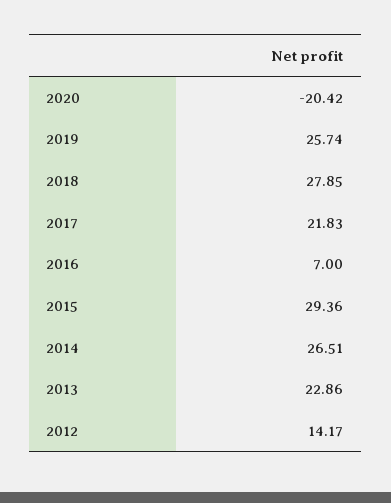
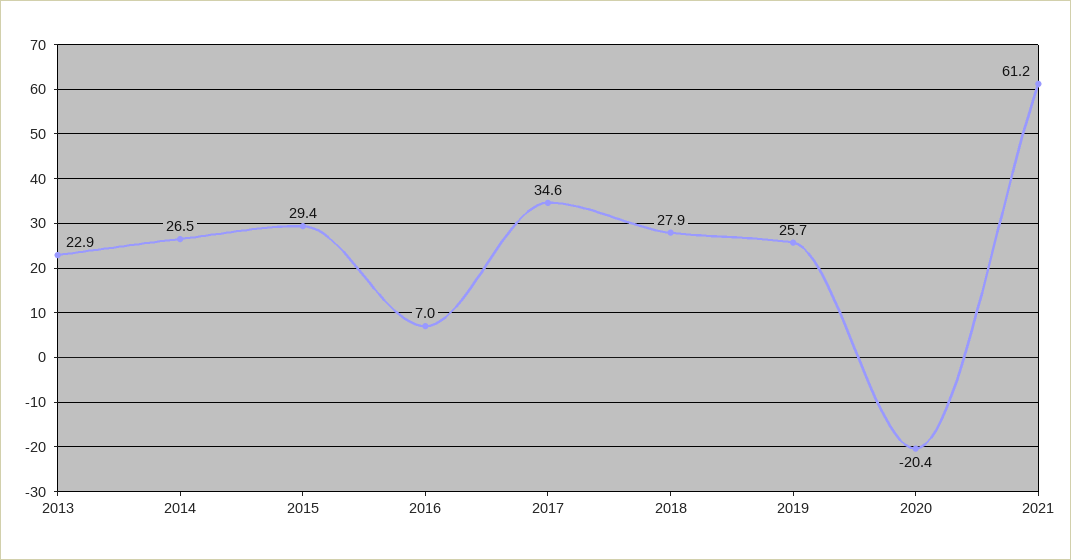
2017: 21.83 -> 34.6
2012: 14.17 -> none
2021: none -> 61.2

